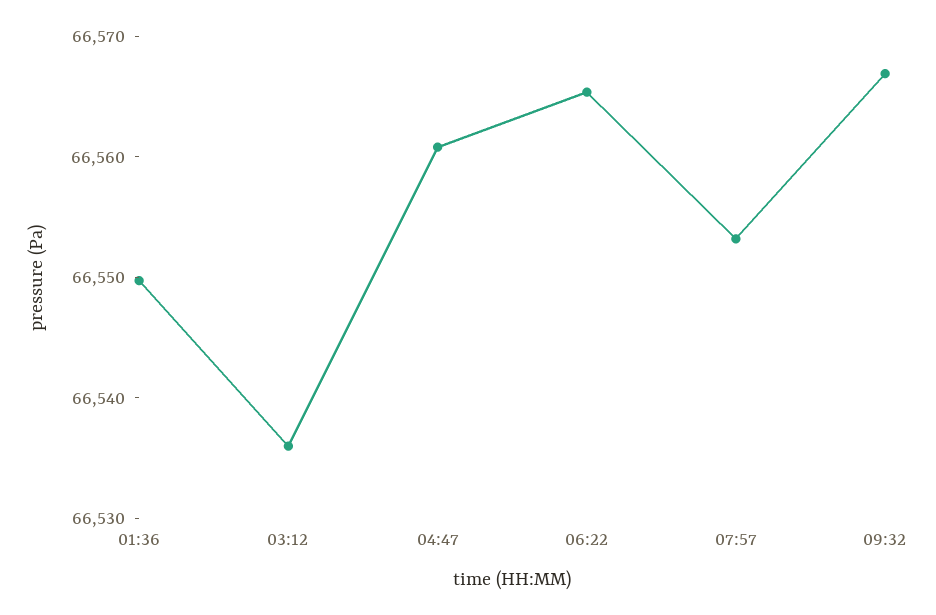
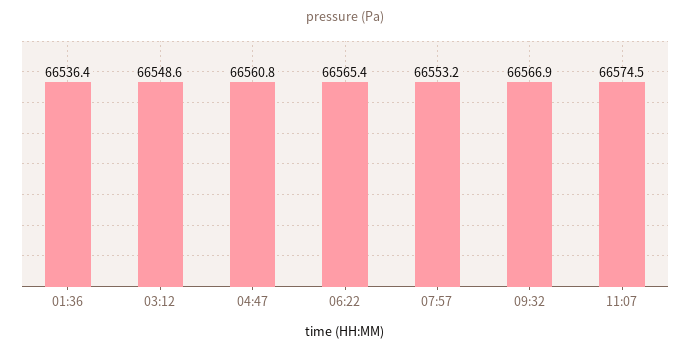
01:36: 66550 -> 66536.4
03:12: 66536 -> 66548.6
11:07: none -> 66574.5

